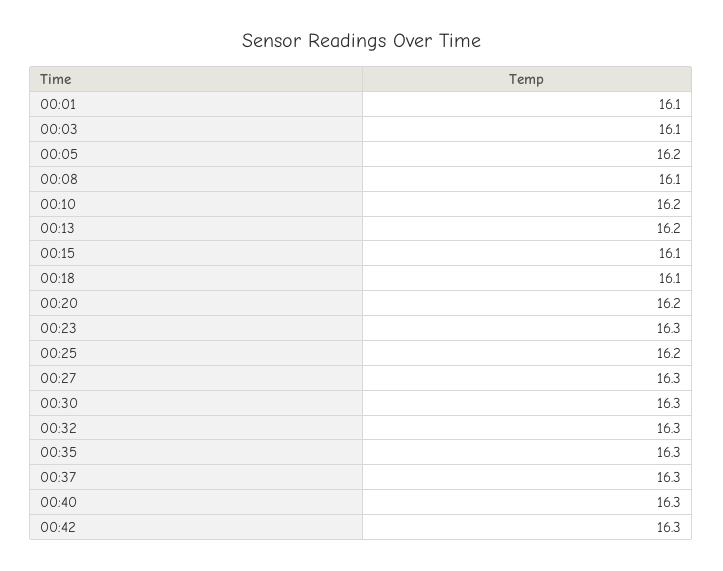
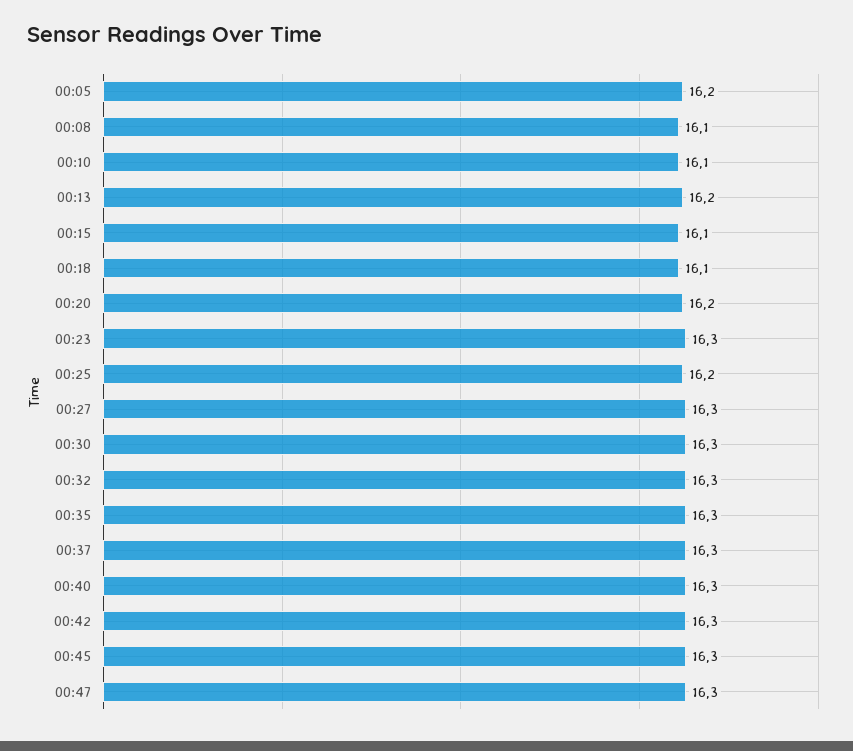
00:01: 16.1 -> none
00:03: 16.1 -> none
00:10: 16.2 -> 16.1
00:45: none -> 16.3
00:47: none -> 16.3

